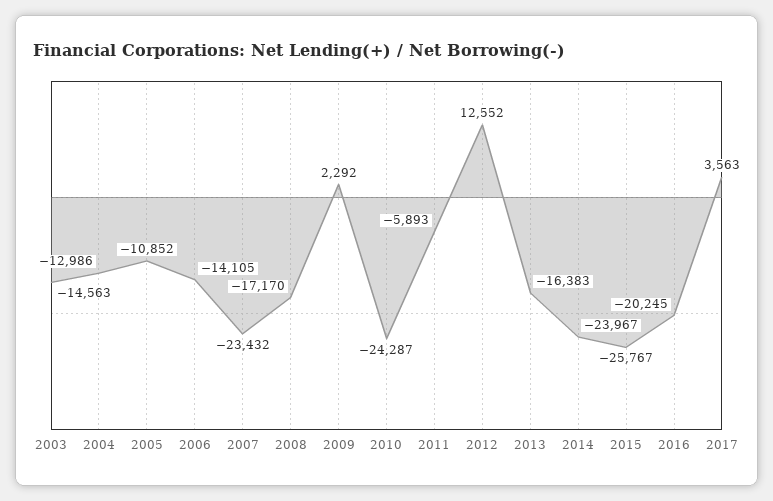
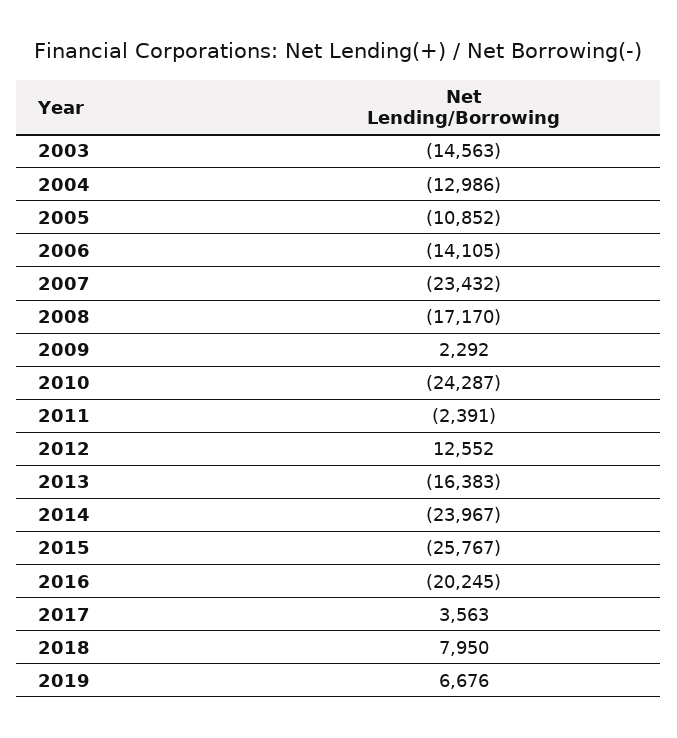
2011: -5893 -> -2391
2018: none -> 7950
2019: none -> 6676

